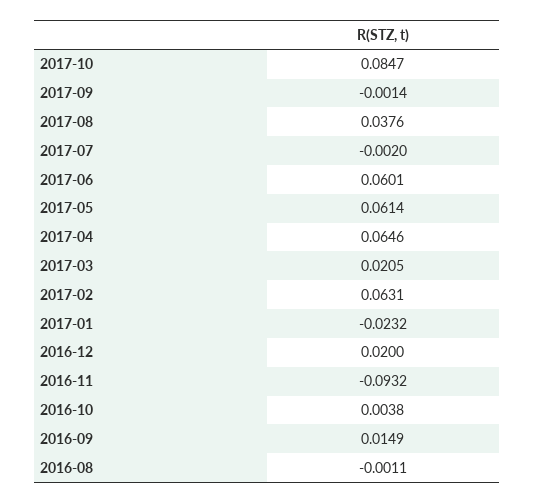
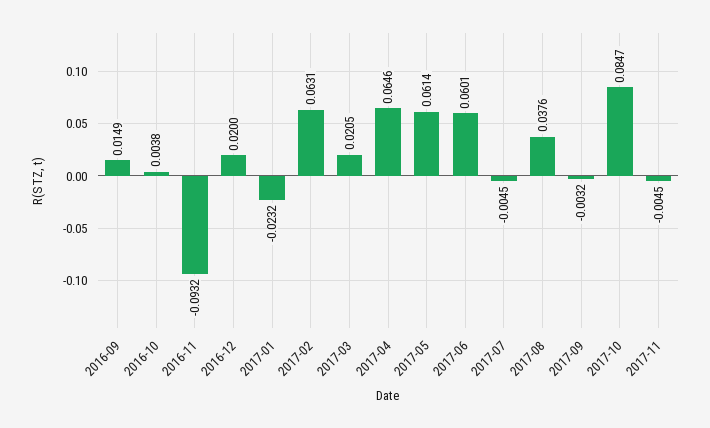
2017-09: -0.0014 -> -0.0032
2017-07: -0.002 -> -0.0045
2016-08: -0.0011 -> none
2017-11: none -> -0.0045

